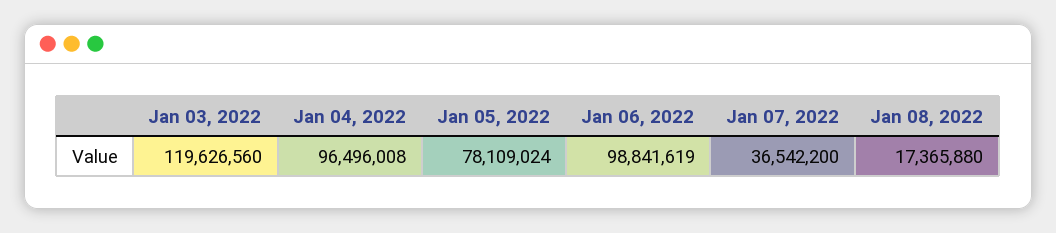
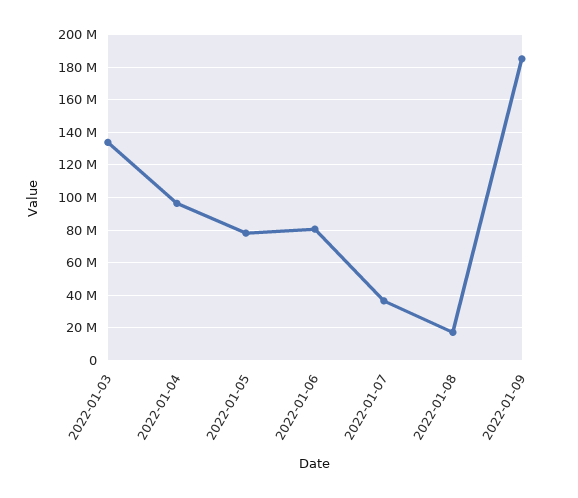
Jan 03, 2022: 119626560 -> 135000000
Jan 06, 2022: 98841619 -> 80000000
2022-01-09: none -> 185000000

